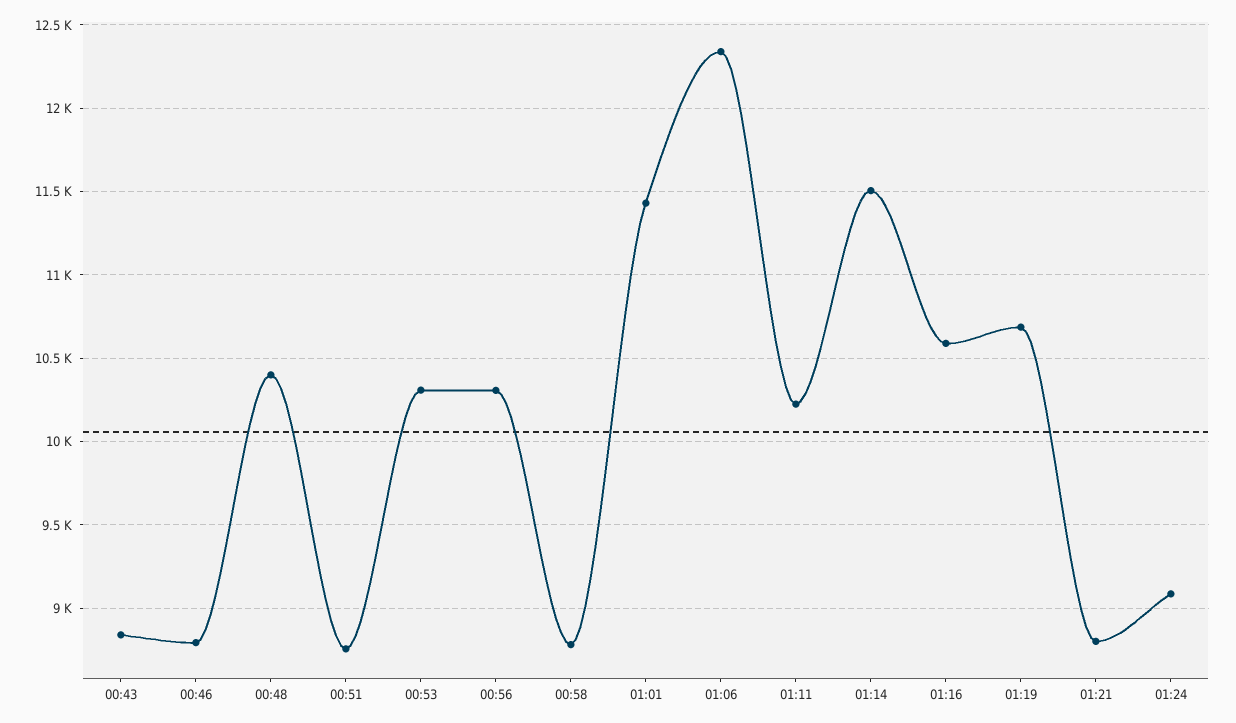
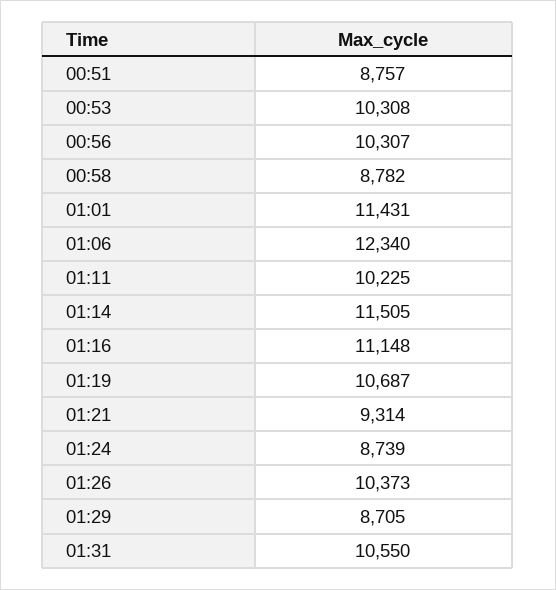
00:43: 8850 -> none
00:46: 8800 -> none
00:48: 10400 -> none
01:16: 10600 -> 11148
01:21: 8800 -> 9314
01:24: 9100 -> 8739
01:26: none -> 10373
01:29: none -> 8705
01:31: none -> 10550

